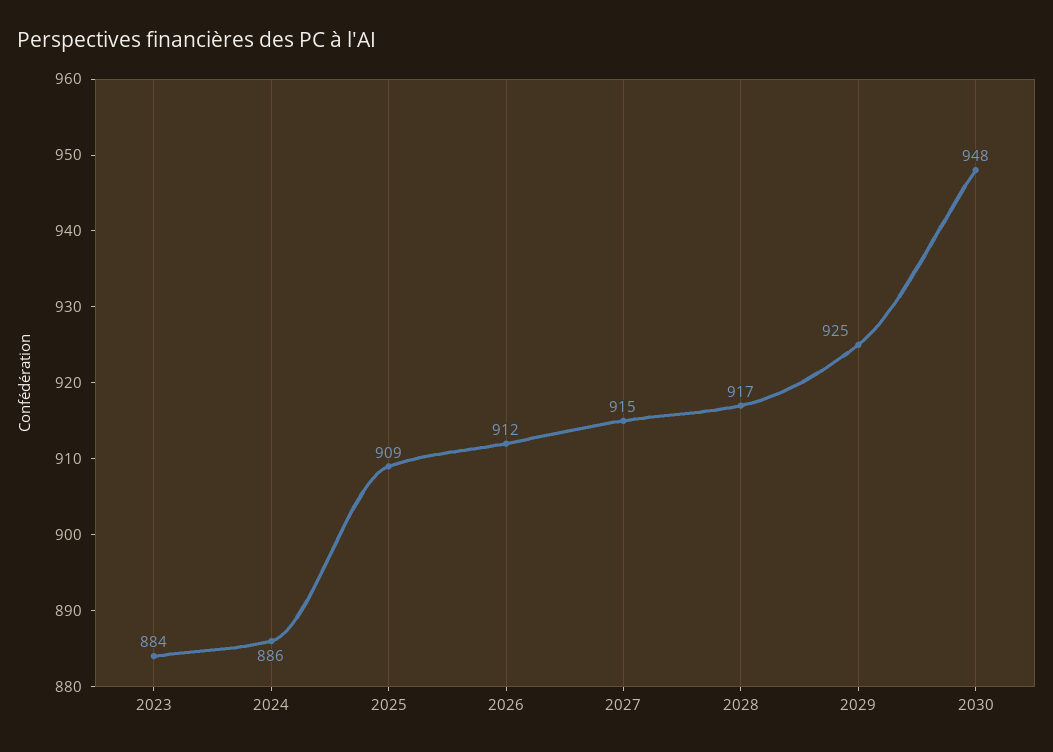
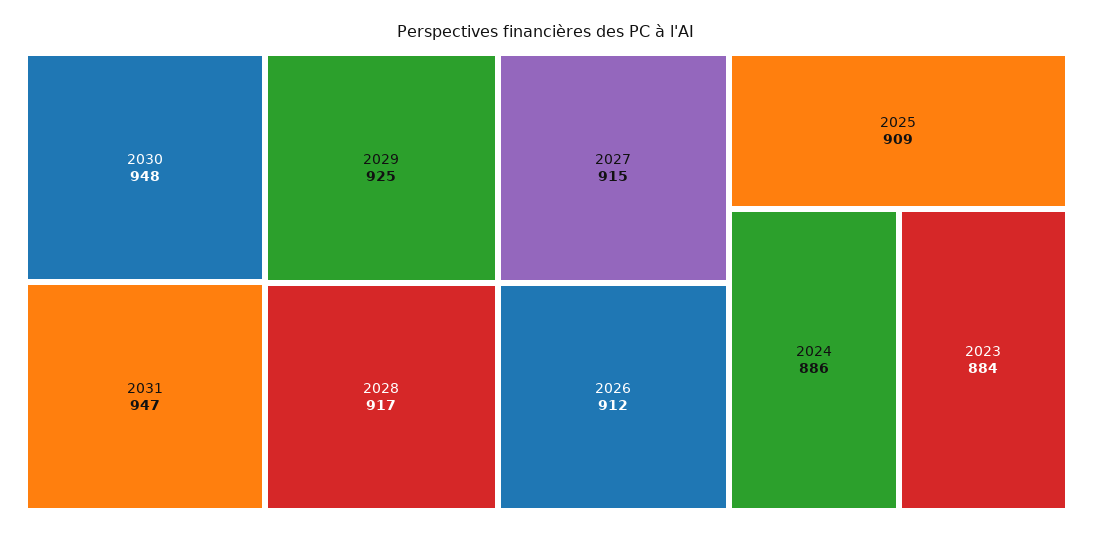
2031: none -> 947

